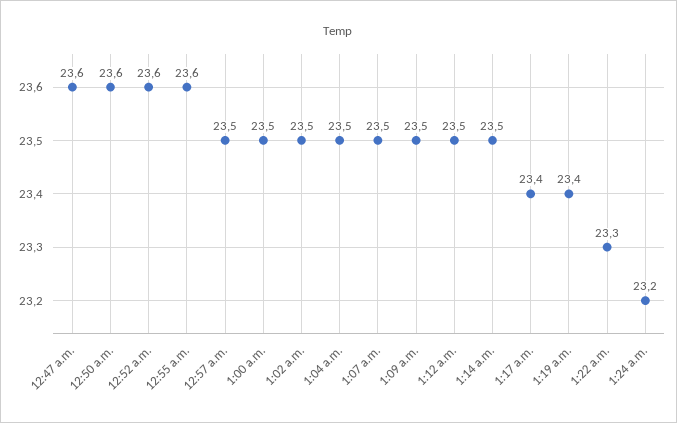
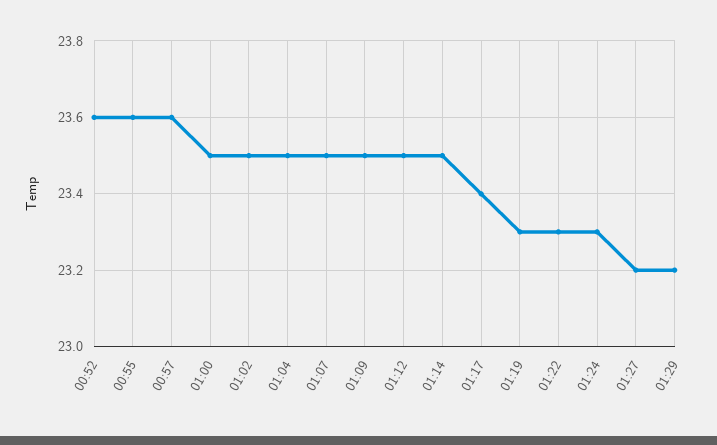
12:47 a.m.: 23.6 -> none
12:50 a.m.: 23.6 -> none
12:57 a.m.: 23.5 -> 23.6
1:19 a.m.: 23.4 -> 23.3
1:24 a.m.: 23.2 -> 23.3
01:27: none -> 23.2
01:29: none -> 23.2

